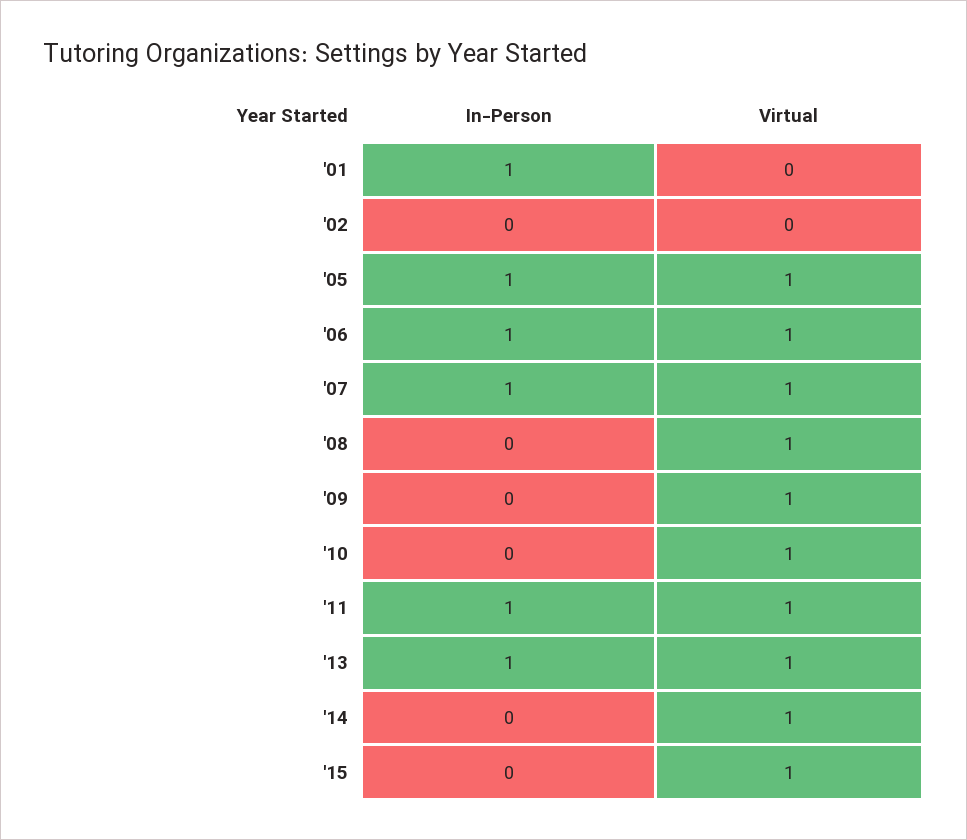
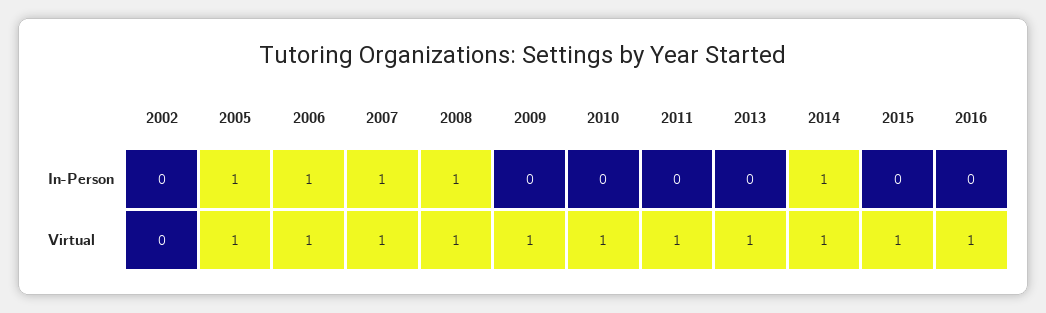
In-Person, '01: 1 -> none
Virtual, '01: 0 -> none
In-Person, '08: 0 -> 1
In-Person, '11: 1 -> 0
In-Person, '13: 1 -> 0
In-Person, '14: 0 -> 1
In-Person, 2016: none -> 0
Virtual, 2016: none -> 1

